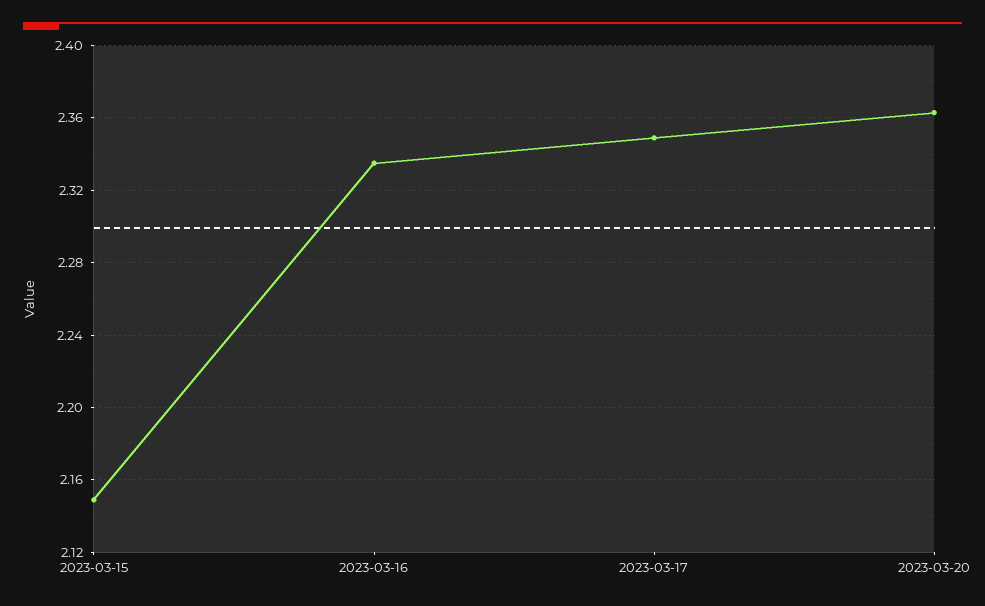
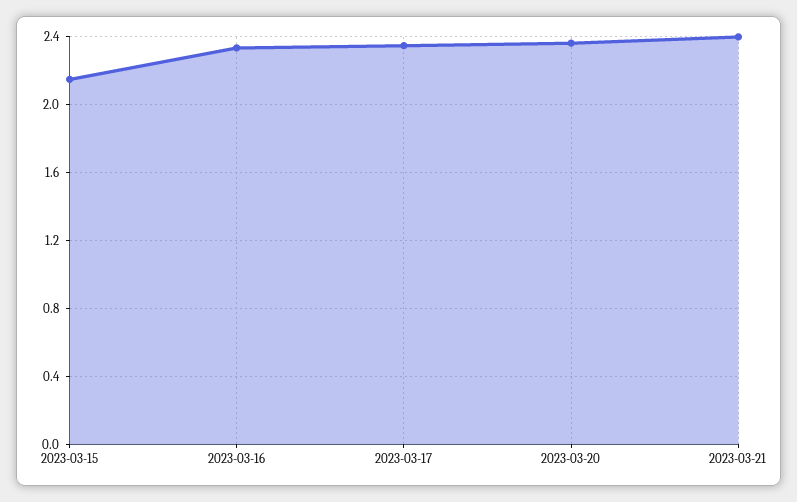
2023-03-21: none -> 2.4

